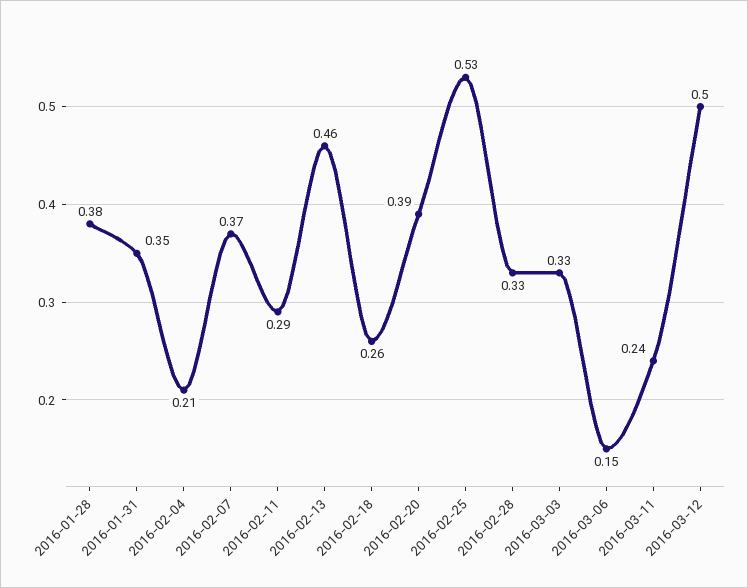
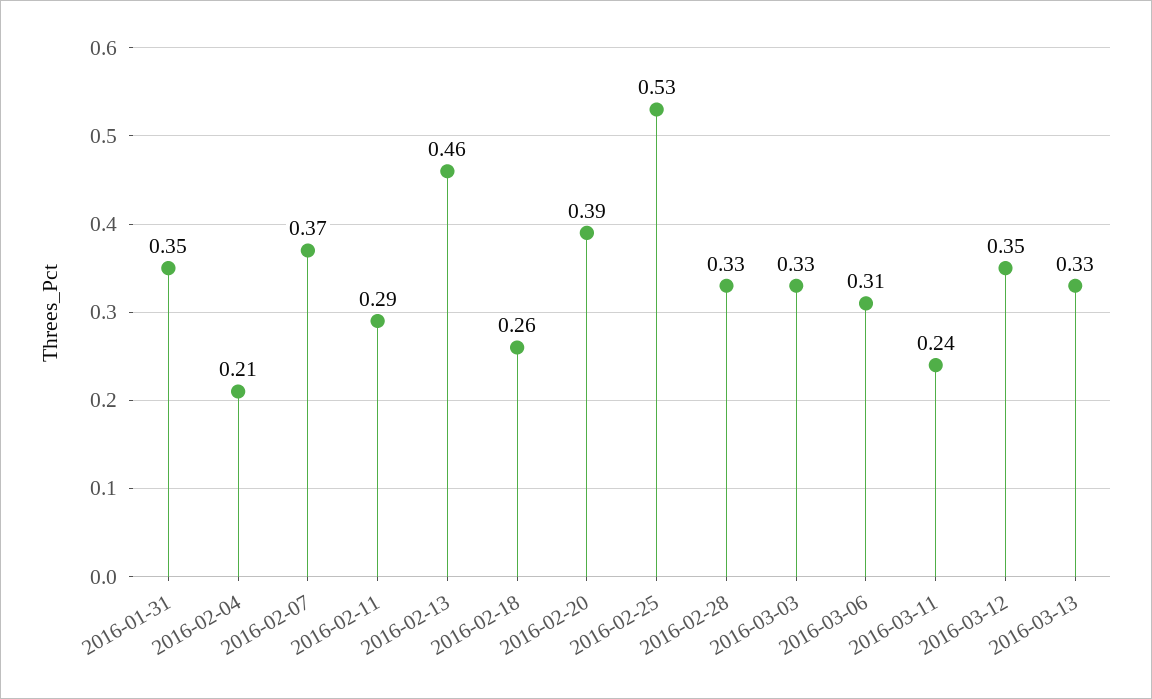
2016-01-28: 0.38 -> none
2016-03-06: 0.15 -> 0.31
2016-03-12: 0.5 -> 0.35
2016-03-13: none -> 0.33

